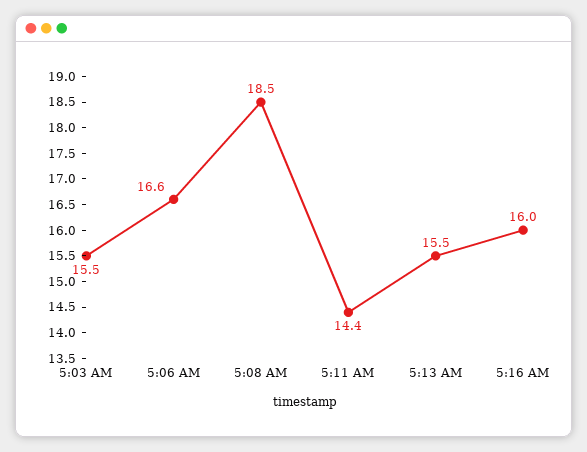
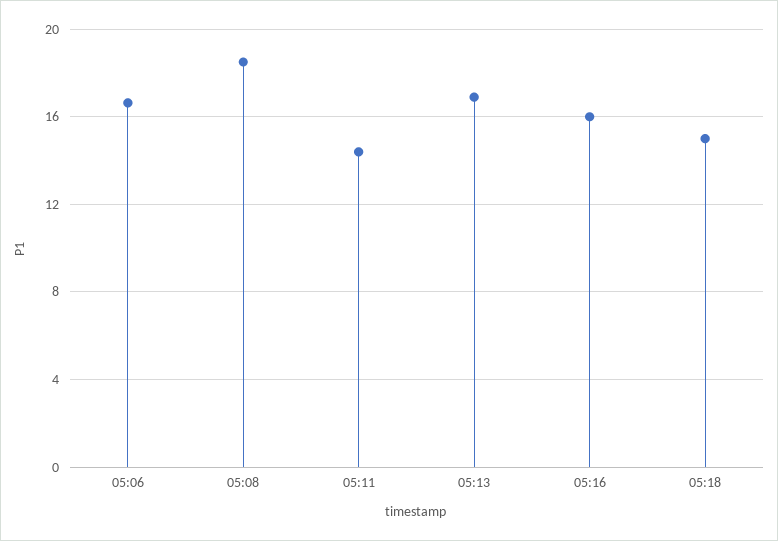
5:03 AM: 15.5 -> none
5:13 AM: 15.5 -> 17
05:18: none -> 15

